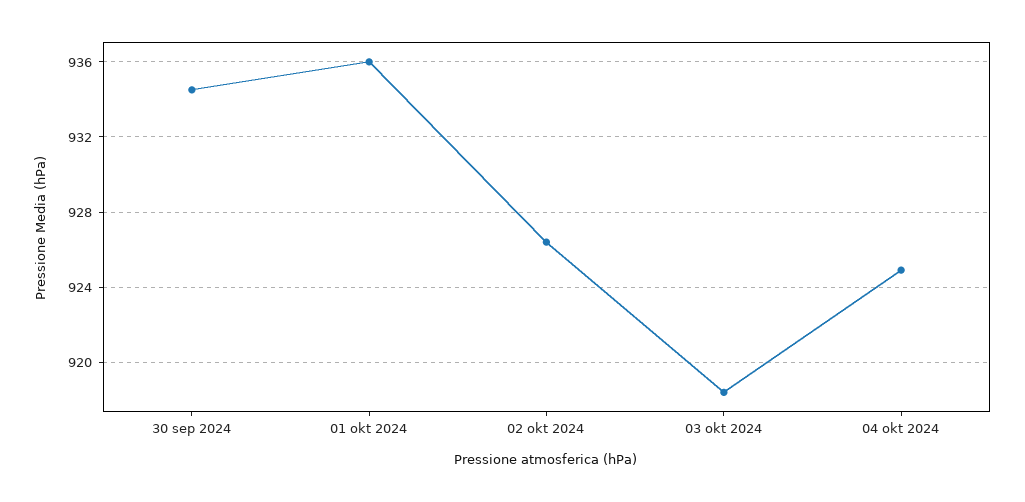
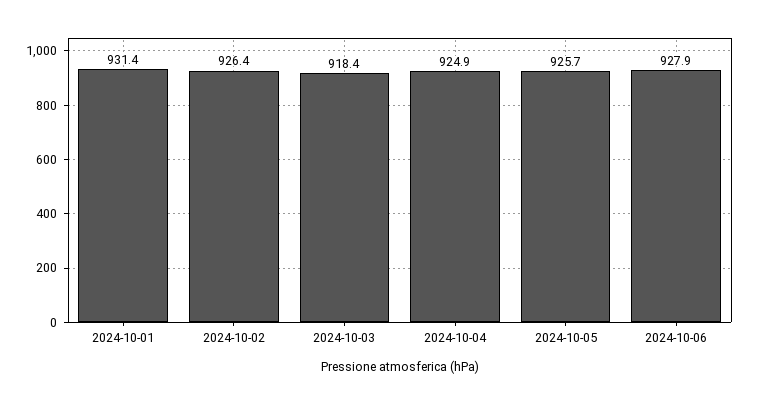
30 sep 2024: 934.5 -> none
01 okt 2024: 936 -> 931.4
2024-10-05: none -> 925.7
2024-10-06: none -> 927.9

